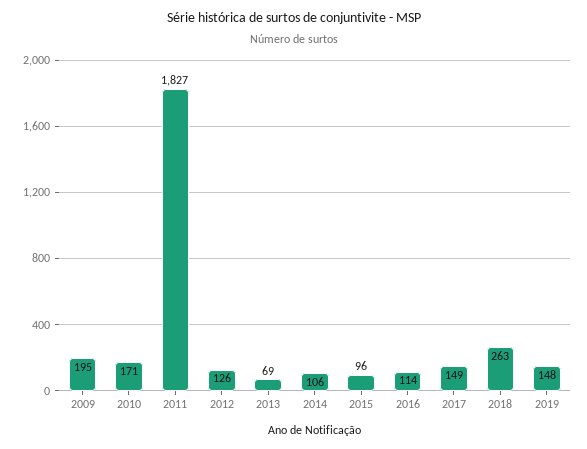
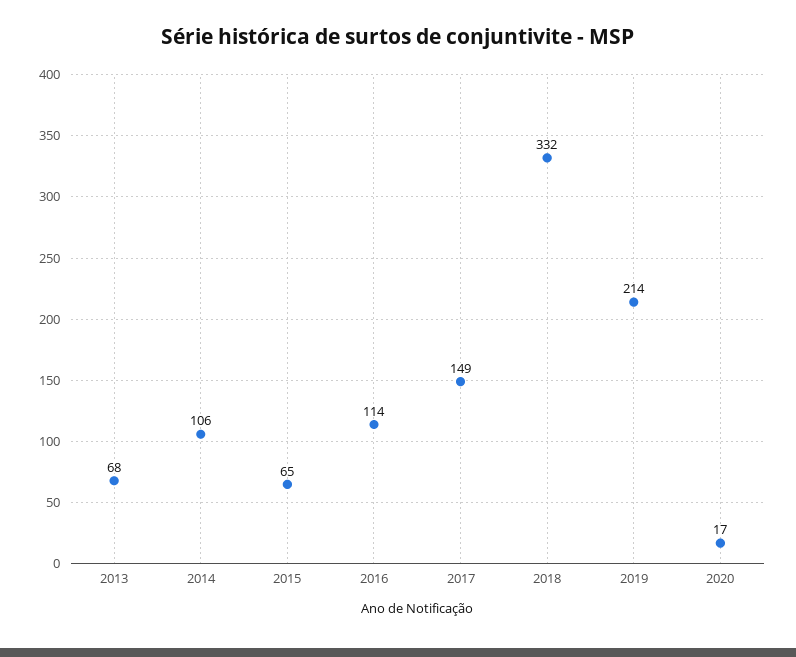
2009: 195 -> none
2010: 171 -> none
2011: 1827 -> none
2012: 126 -> none
2013: 69 -> 68
2015: 96 -> 65
2018: 263 -> 332
2019: 148 -> 214
2020: none -> 17

